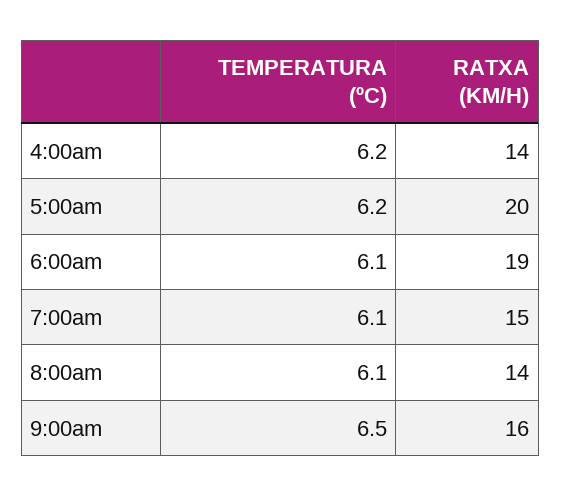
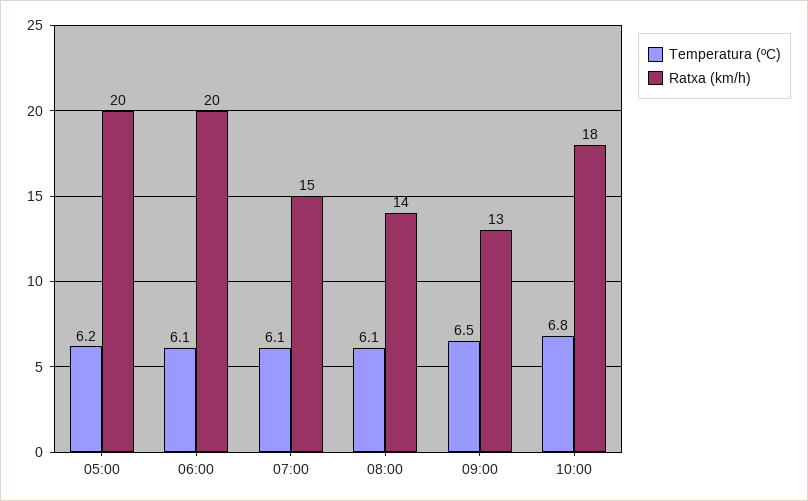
TEMPERATURA (ºC), 4:00am: 6.2 -> none
RATXA (KM/H), 4:00am: 14 -> none
RATXA (KM/H), 6:00am: 19 -> 20
RATXA (KM/H), 9:00am: 16 -> 13
TEMPERATURA (ºC), 10:00: none -> 6.8
RATXA (KM/H), 10:00: none -> 18

